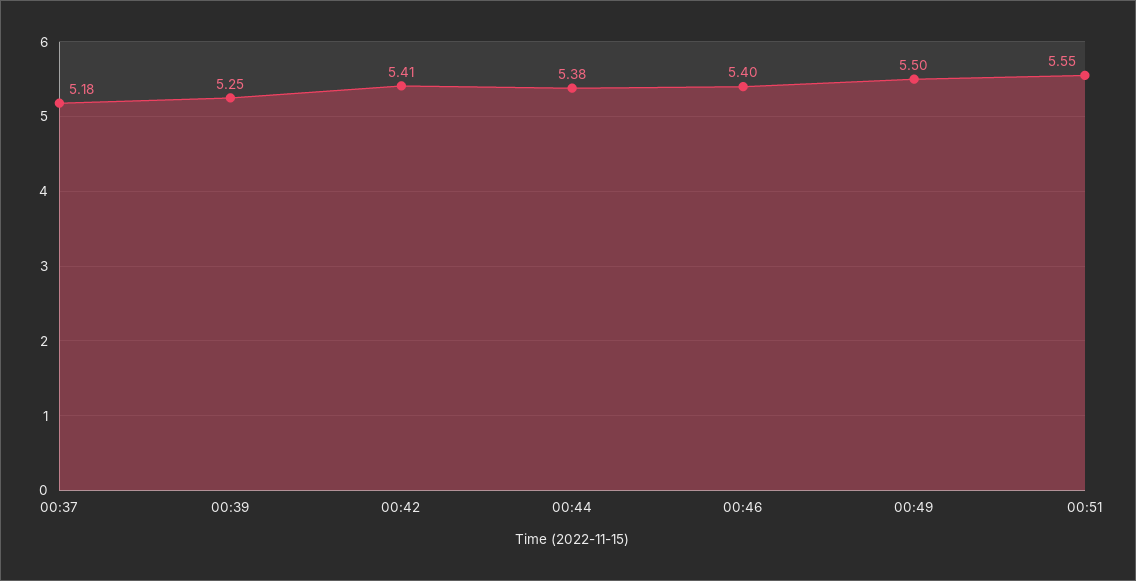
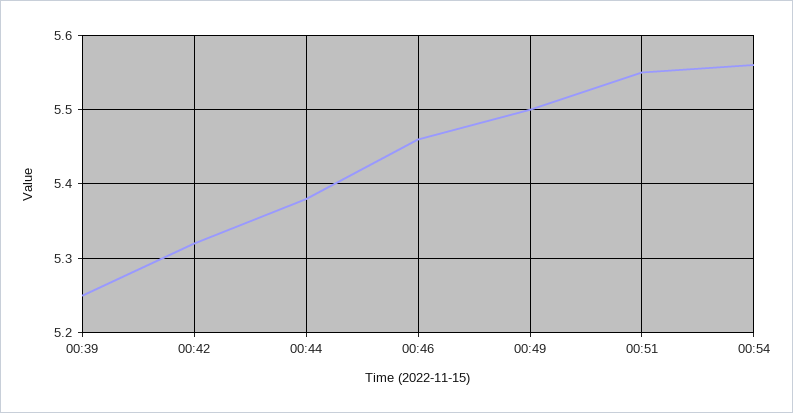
00:37: 5.18 -> none
00:42: 5.41 -> 5.32
00:46: 5.4 -> 5.46
00:54: none -> 5.56

